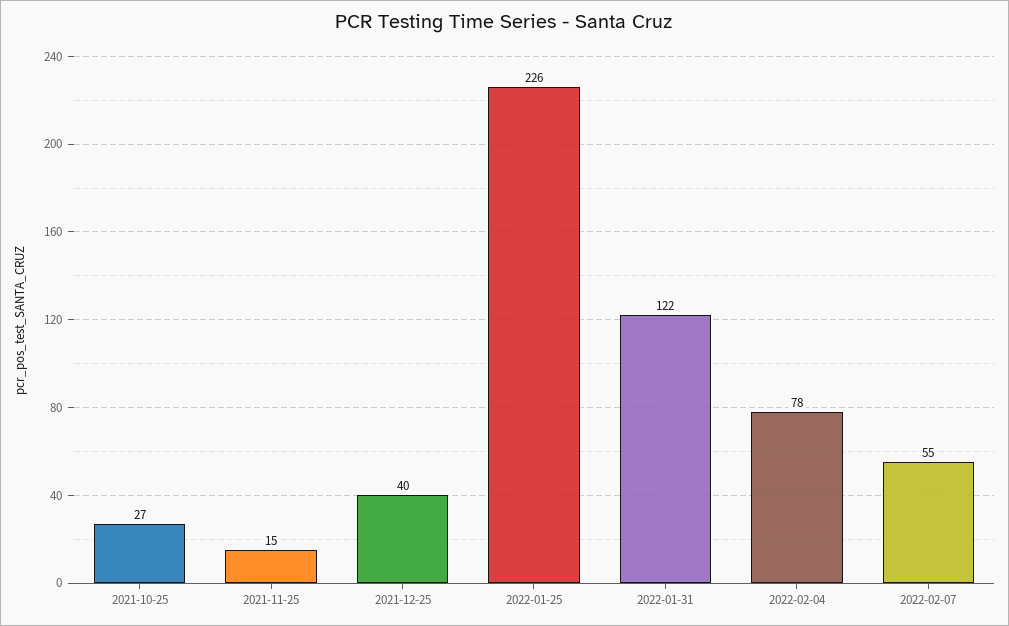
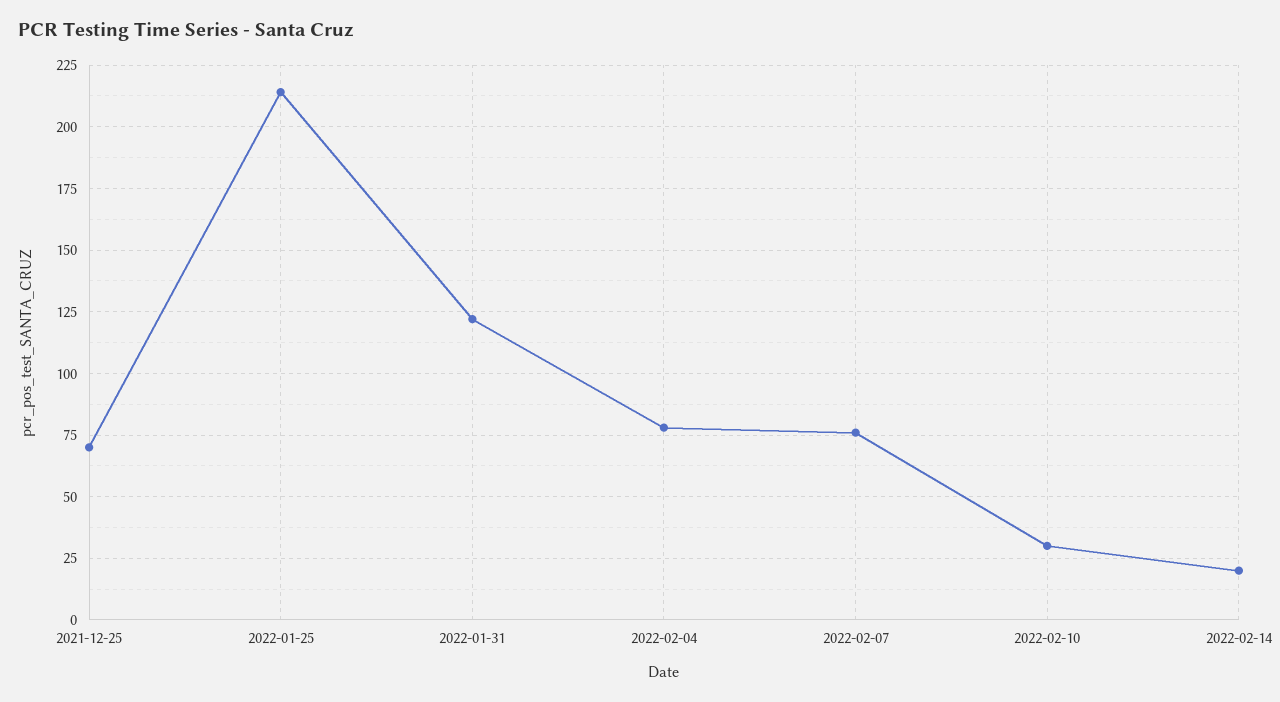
2021-10-25: 27 -> none
2021-11-25: 15 -> none
2021-12-25: 40 -> 70
2022-01-25: 226 -> 215
2022-02-07: 55 -> 75
2022-02-10: none -> 30
2022-02-14: none -> 20

